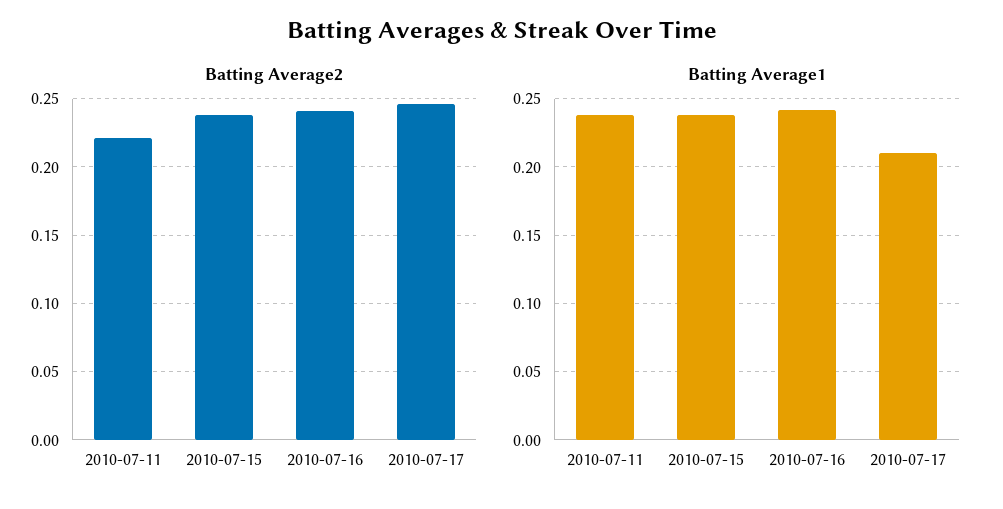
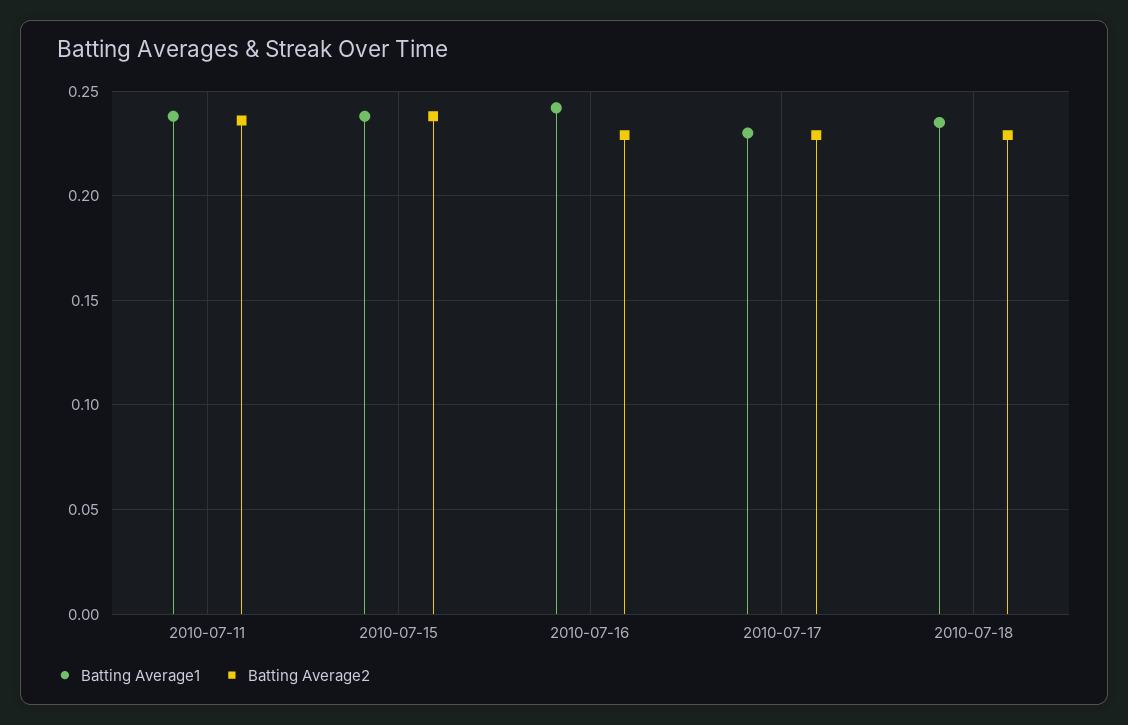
Batting Average2, 2010-07-11: 0.22 -> 0.235
Batting Average2, 2010-07-16: 0.24 -> 0.23
Batting Average2, 2010-07-17: 0.245 -> 0.23
Batting Average1, 2010-07-17: 0.21 -> 0.23
Batting Average1, 2010-07-18: none -> 0.235
Batting Average2, 2010-07-18: none -> 0.23

